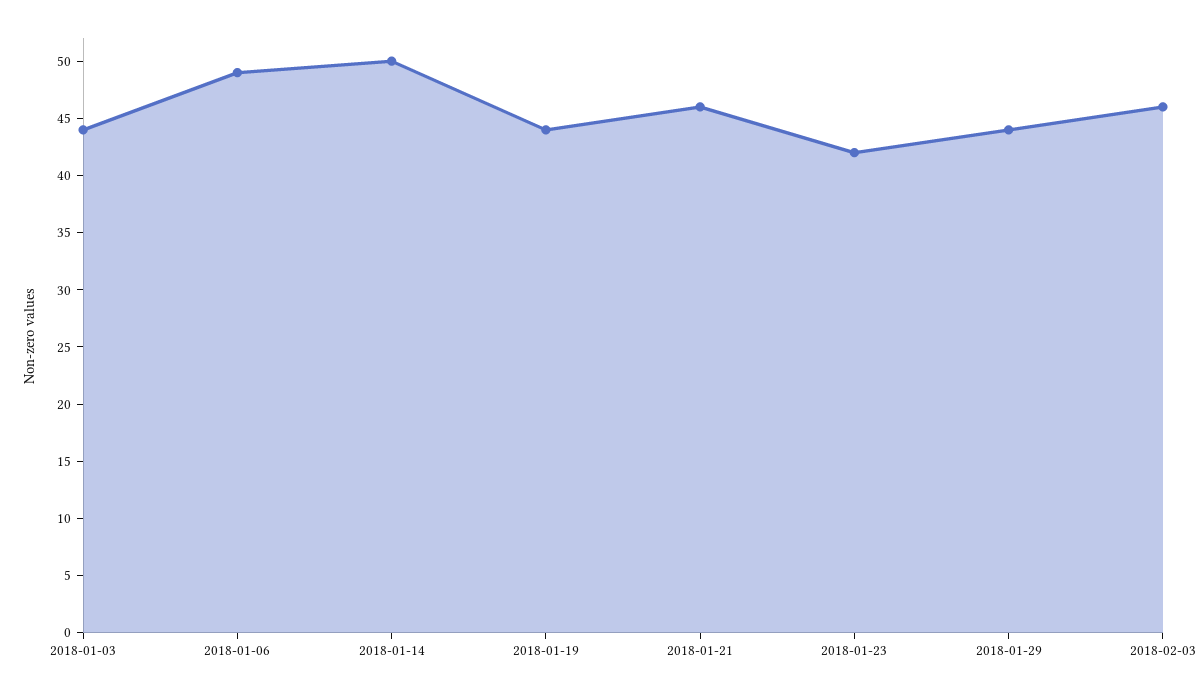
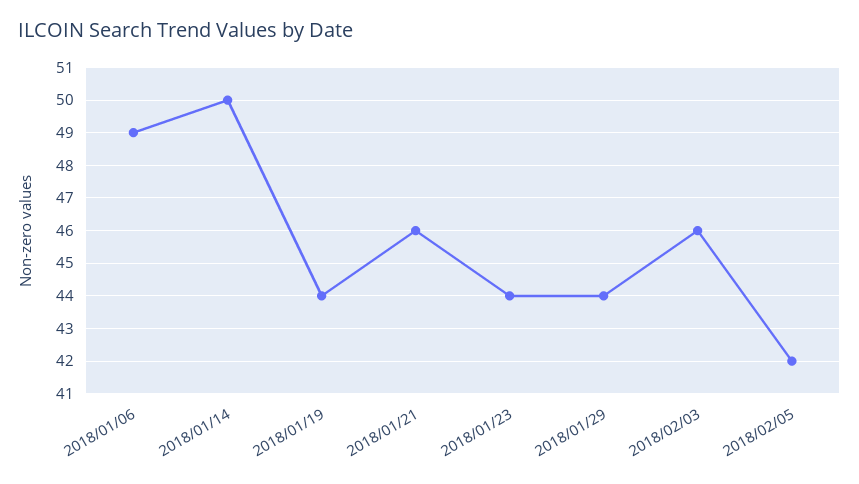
2018-01-03: 44 -> none
2018-01-23: 42 -> 44
2018/02/05: none -> 42

